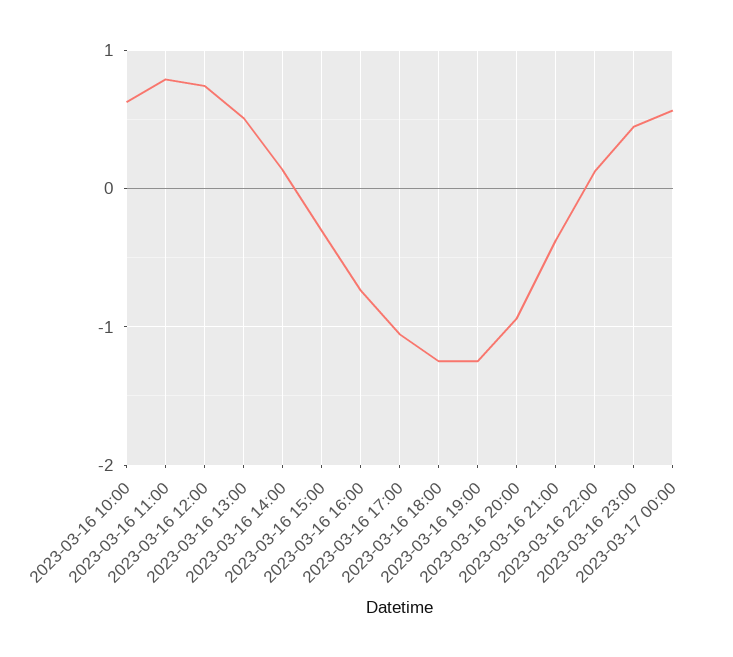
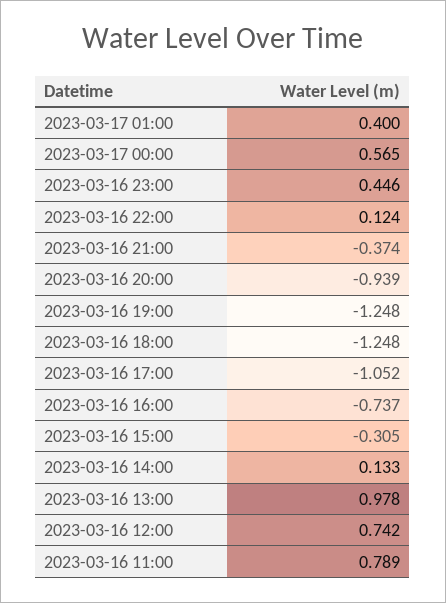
2023-03-16 10:00: 0.6 -> none
2023-03-16 13:00: 0.5 -> 0.978
2023-03-17 01:00: none -> 0.4

